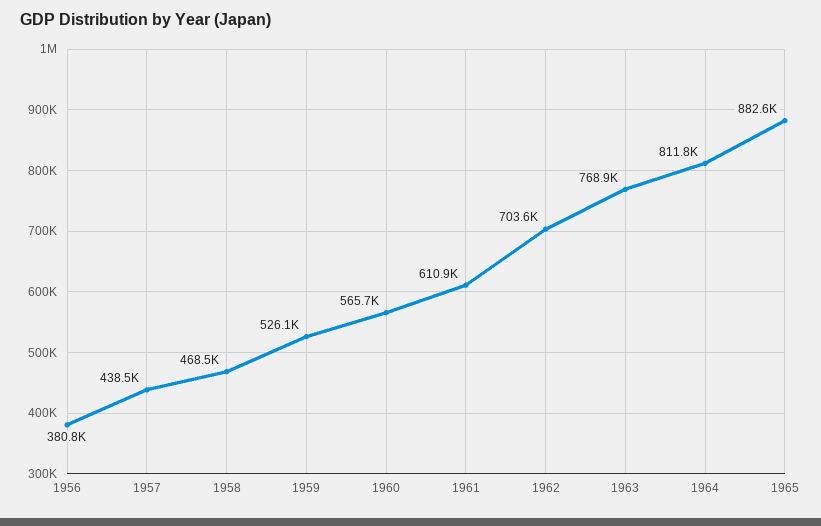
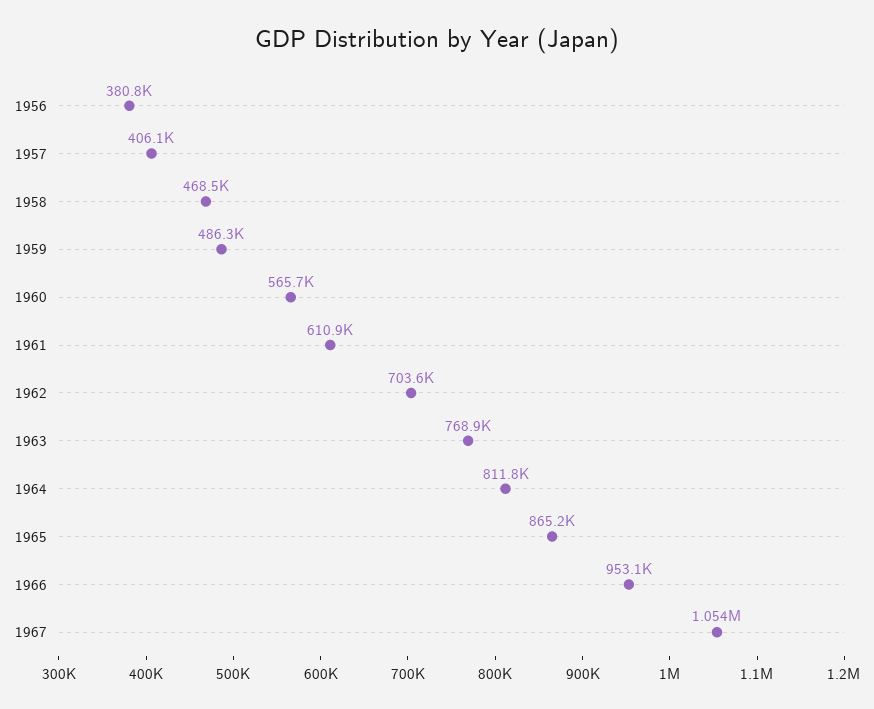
1957: 438500 -> 406100
1959: 526100 -> 486300
1965: 882600 -> 865200
1966: none -> 953100
1967: none -> 1054000

